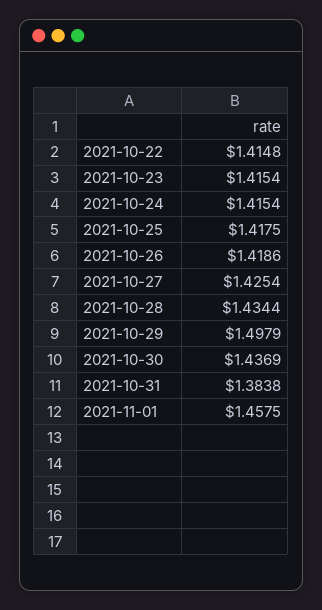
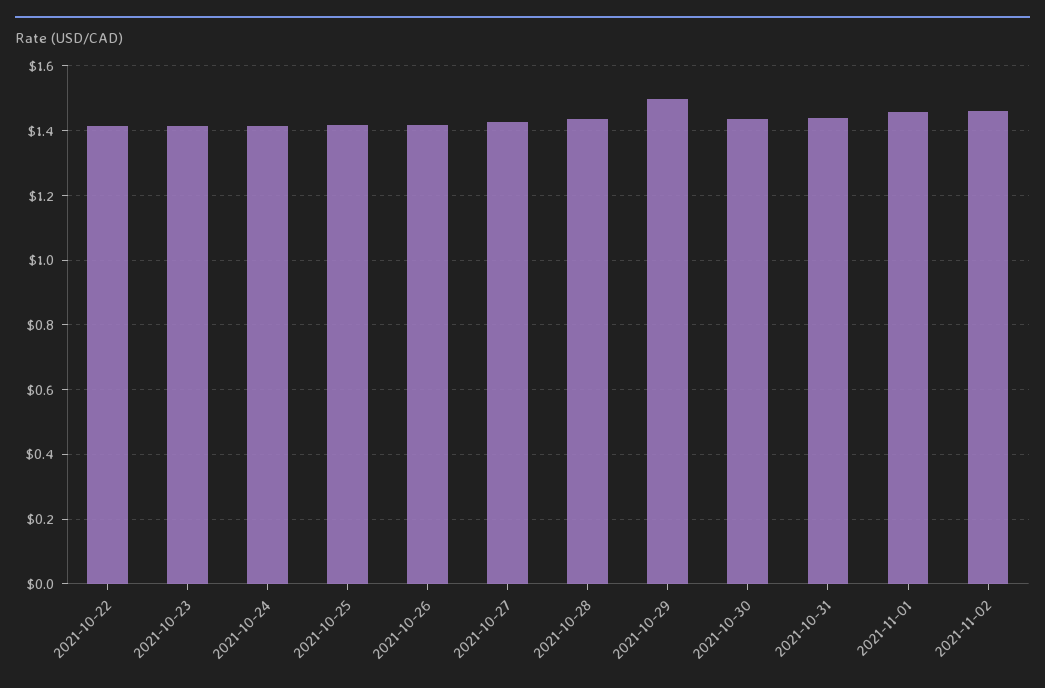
2021-10-31: 1.3838 -> 1.44
2021-11-02: none -> 1.46

